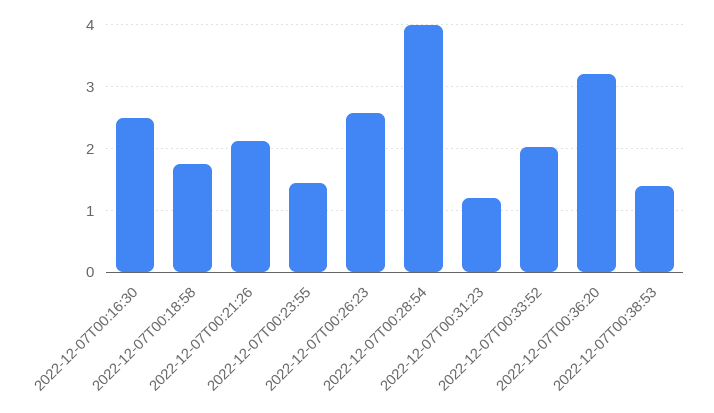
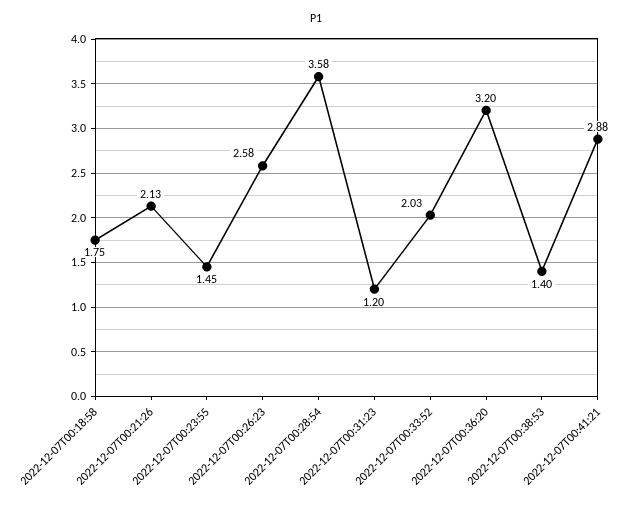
2022-12-07T00:16:30: 2.5 -> none
2022-12-07T00:28:54: 4 -> 3.58
2022-12-07T00:41:21: none -> 2.88

